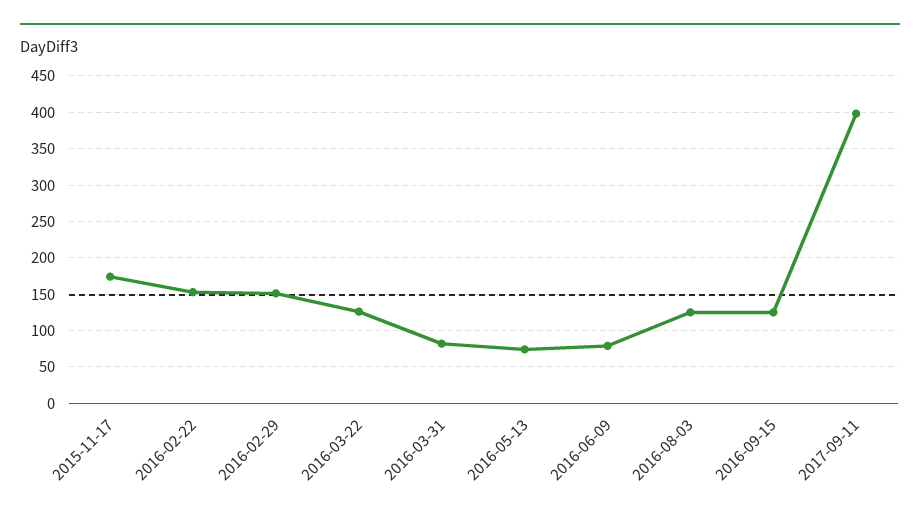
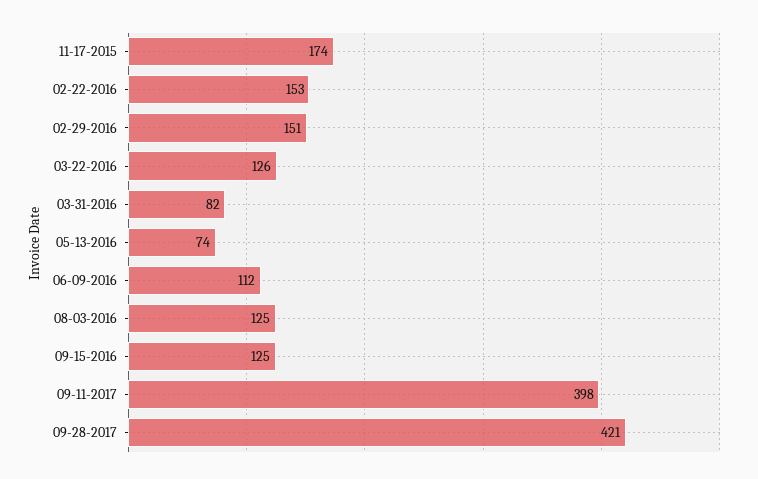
2016-06-09: 80 -> 112
09-28-2017: none -> 421

